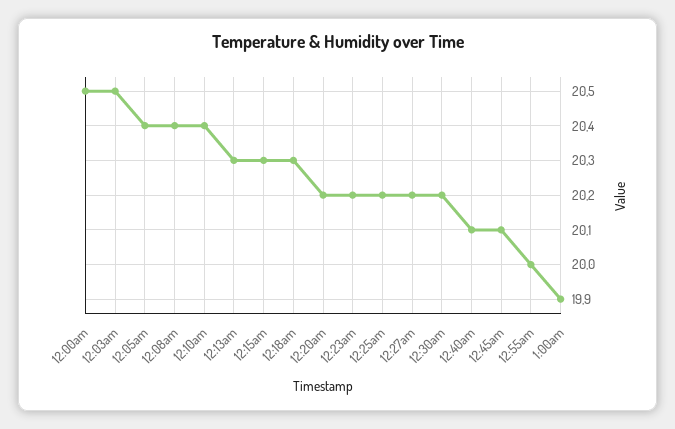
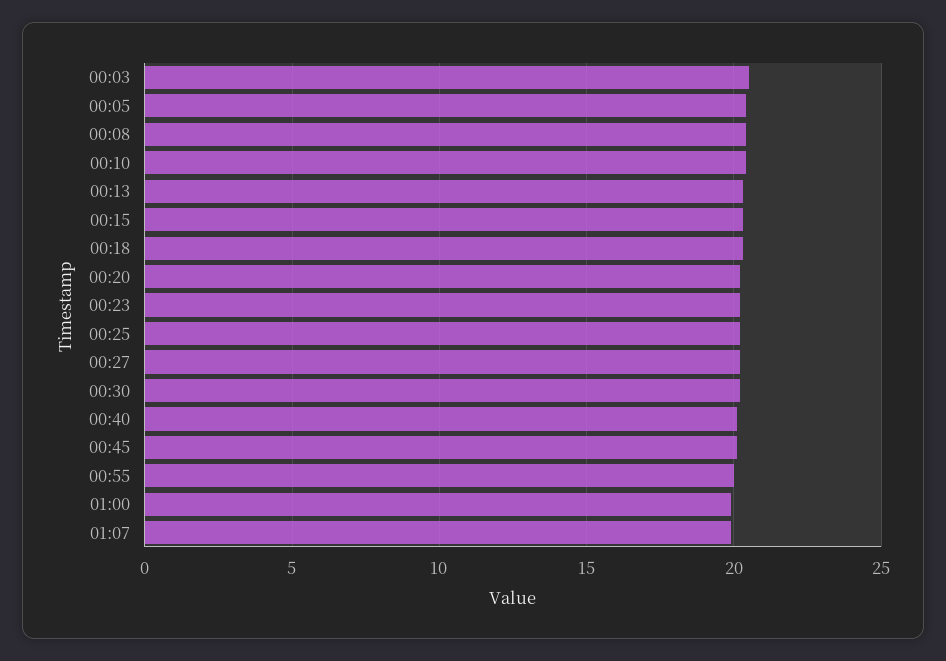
12:00am: 20.5 -> none
01:07: none -> 20

